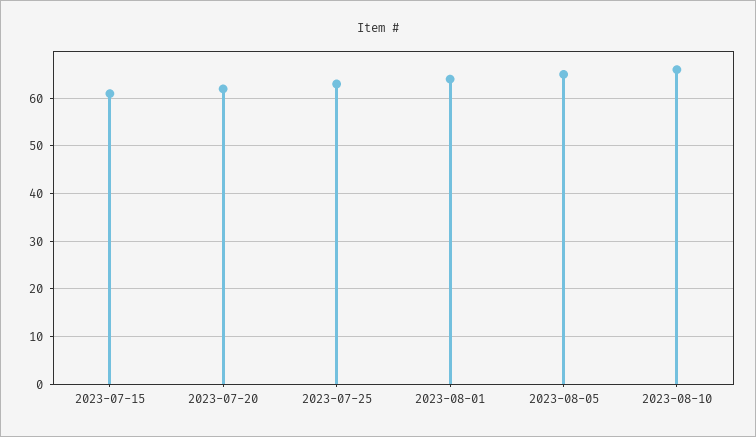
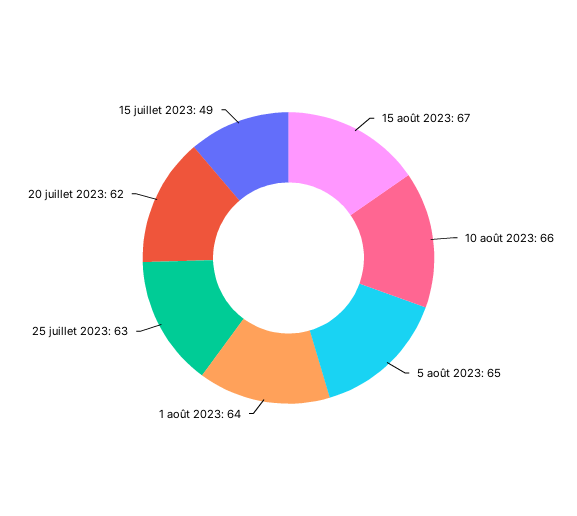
2023-07-15: 60 -> 49
15 août 2023: none -> 67

